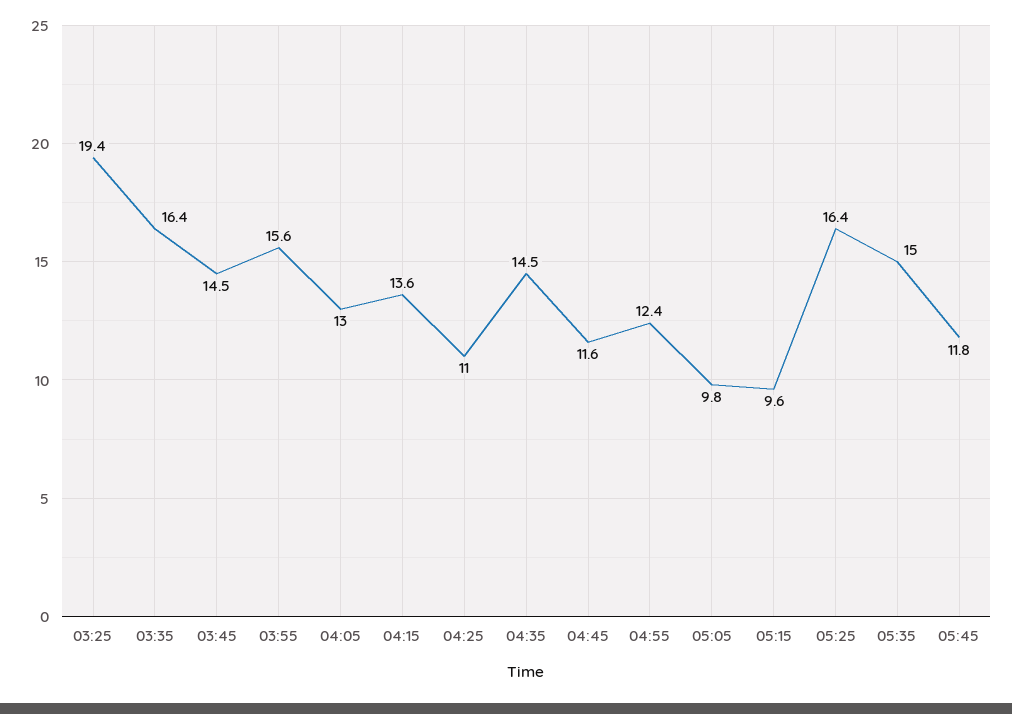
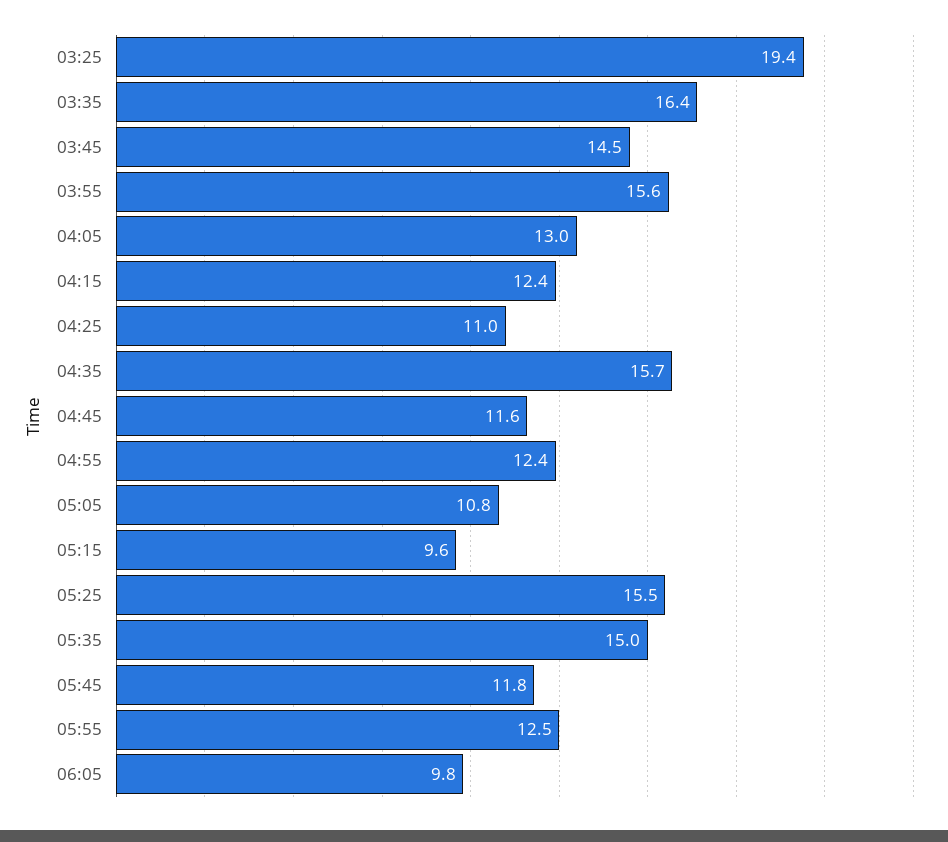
04:15: 13.6 -> 12.4
04:35: 14.5 -> 15.7
05:05: 9.8 -> 10.8
05:25: 16.4 -> 15.5
05:55: none -> 12.5
06:05: none -> 9.8

